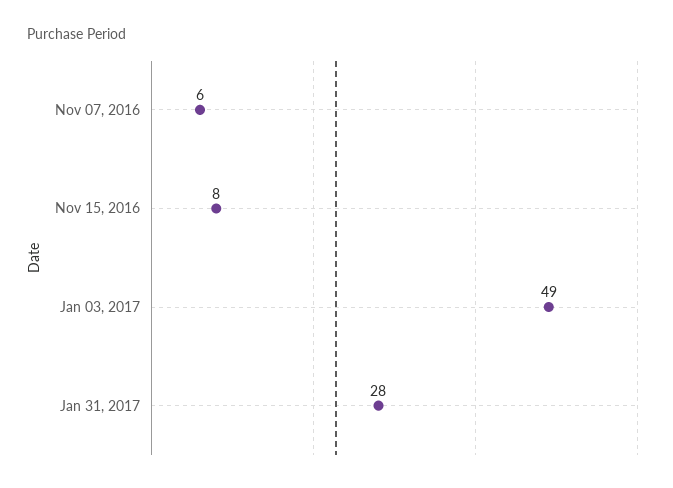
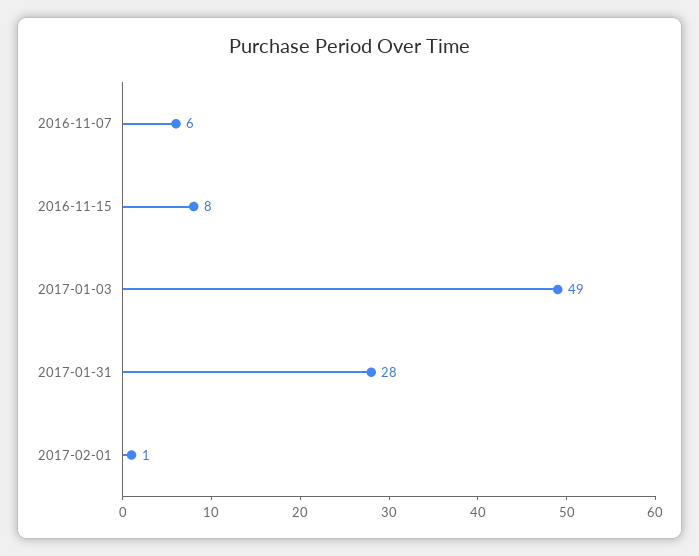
2017-02-01: none -> 1

